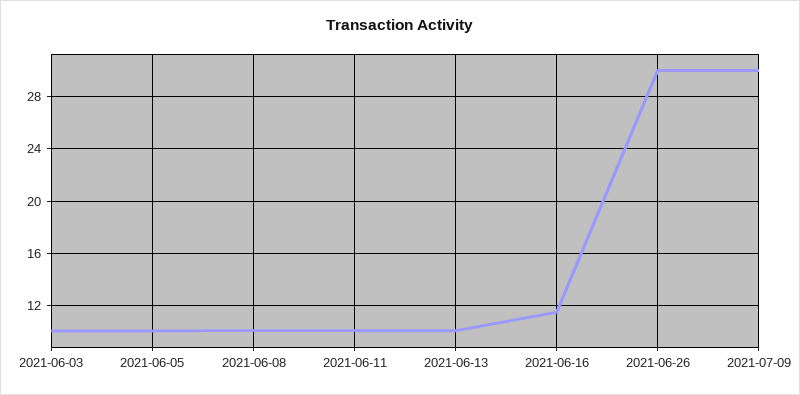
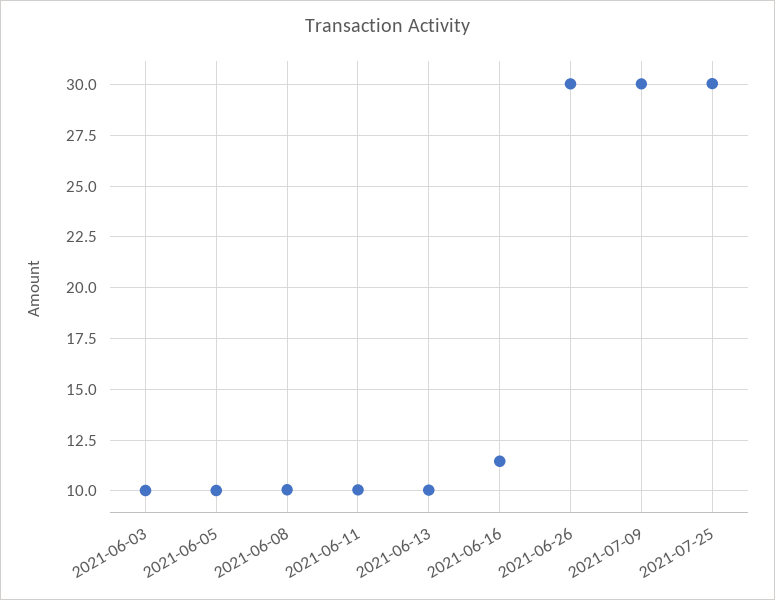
2021-07-25: none -> 30

